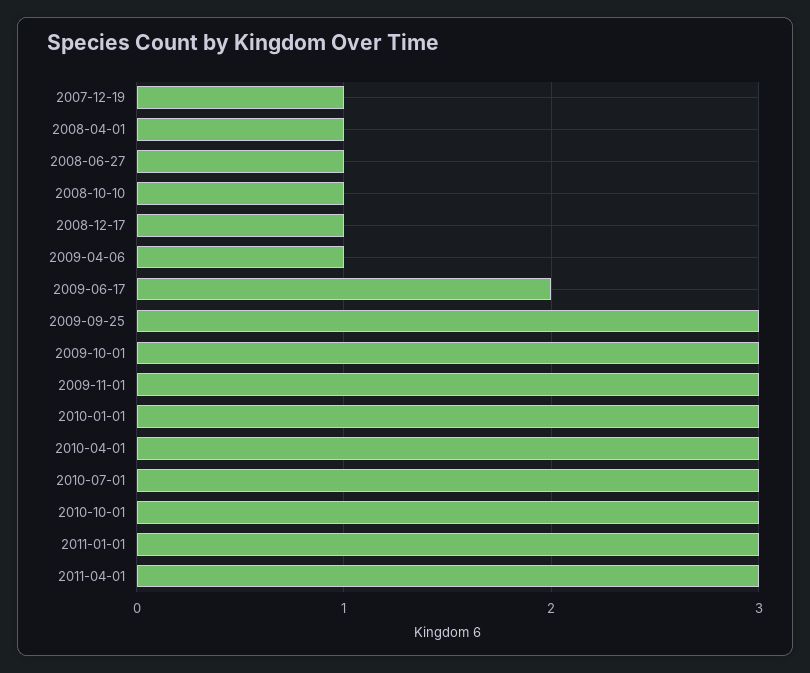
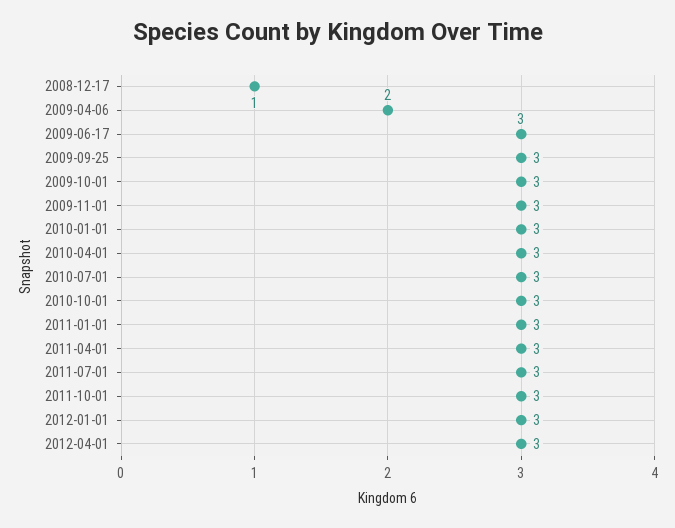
2007-12-19: 1 -> none
2008-04-01: 1 -> none
2008-06-27: 1 -> none
2008-10-10: 1 -> none
2009-04-06: 1 -> 2
2009-06-17: 2 -> 3
2011-07-01: none -> 3
2011-10-01: none -> 3
2012-01-01: none -> 3
2012-04-01: none -> 3

